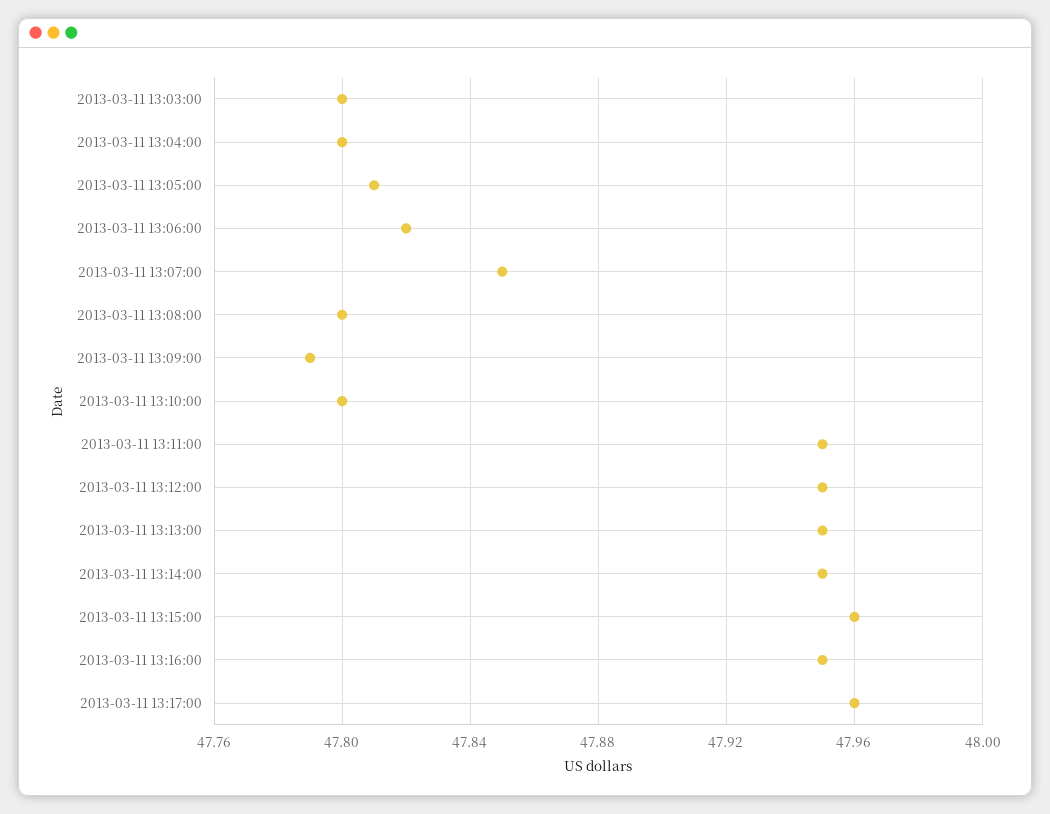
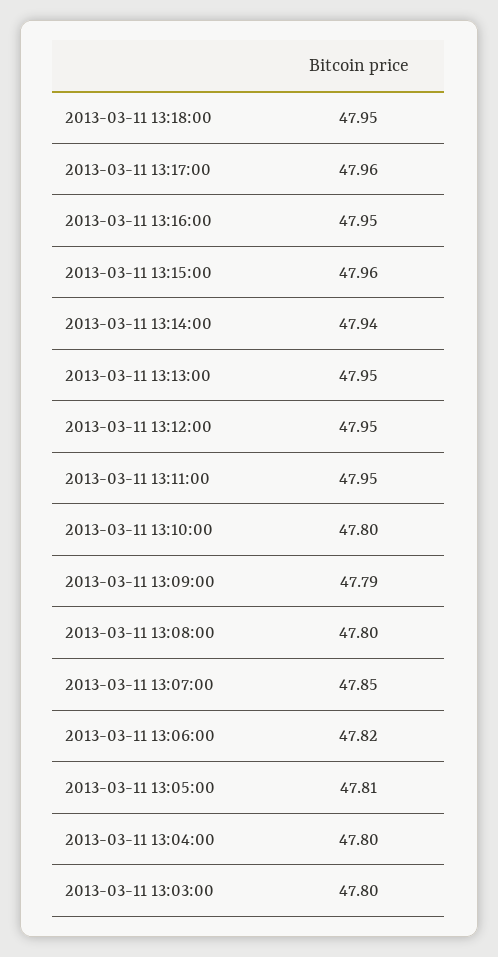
2013-03-11 13:14:00: 47.95 -> 47.94
2013-03-11 13:18:00: none -> 47.95

